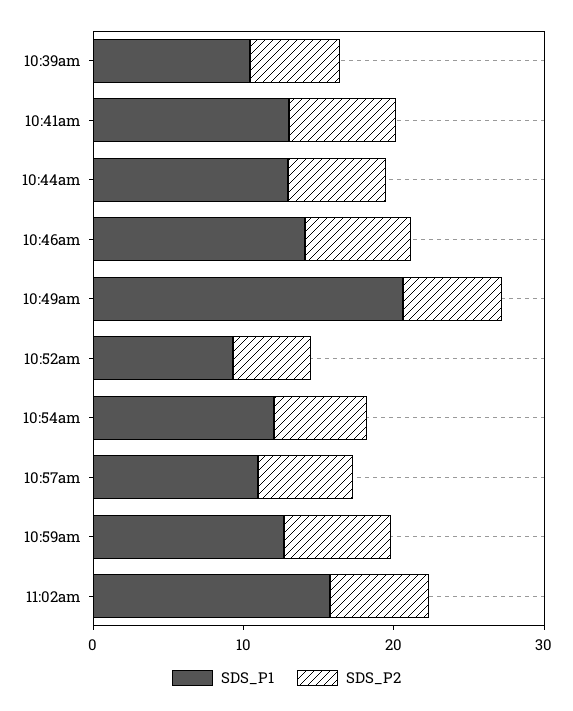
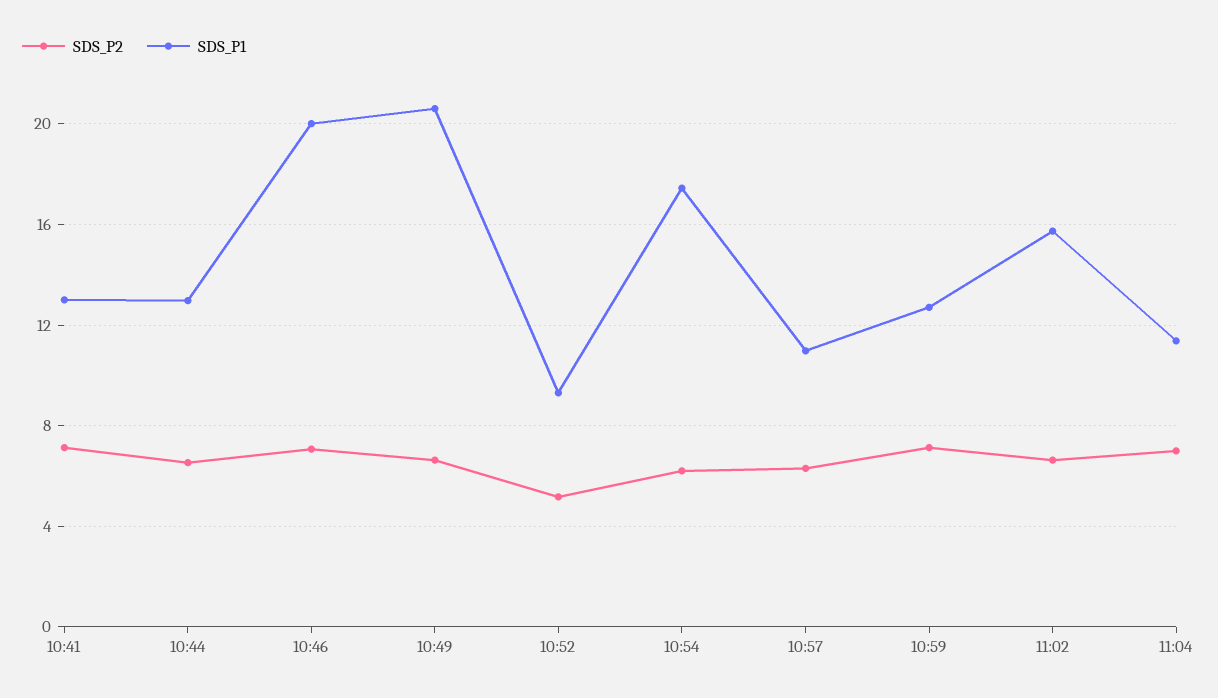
SDS_P1, 10:39am: 10 -> none
SDS_P2, 10:39am: 6 -> none
SDS_P1, 10:46am: 14 -> 20
SDS_P1, 10:54am: 12 -> 17.5
SDS_P2, 11:04: none -> 7
SDS_P1, 11:04: none -> 11.5

